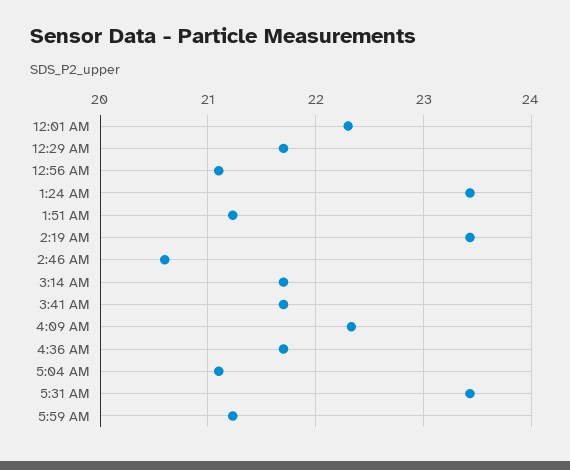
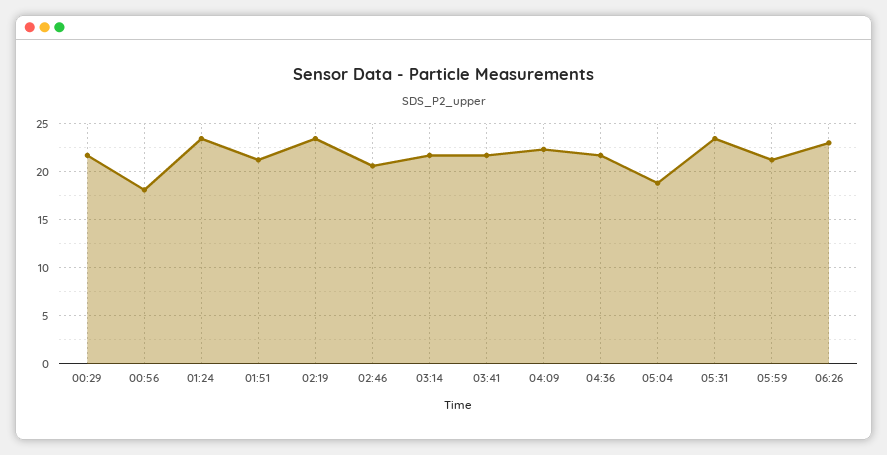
12:01 AM: 22.3 -> none
12:56 AM: 21.1 -> 18
5:04 AM: 21.1 -> 19
06:26: none -> 23

